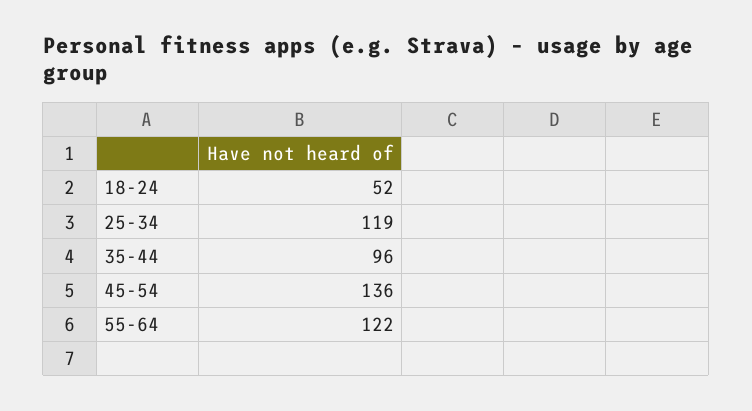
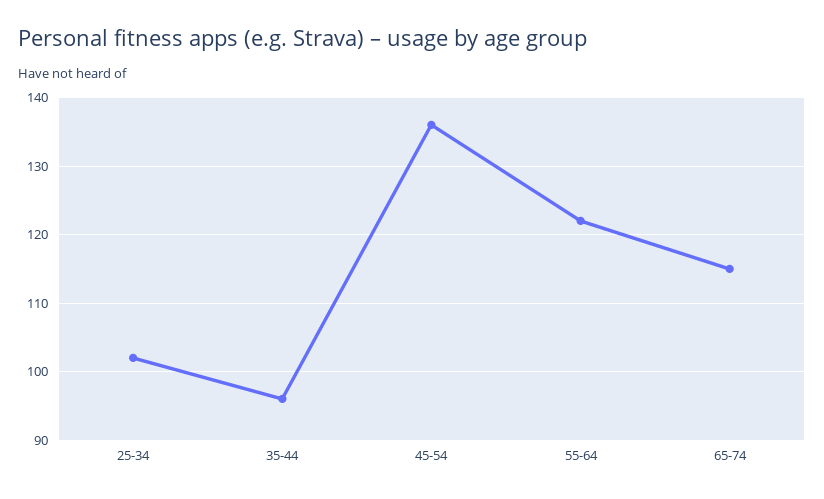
18-24: 52 -> none
25-34: 119 -> 102
65-74: none -> 115

